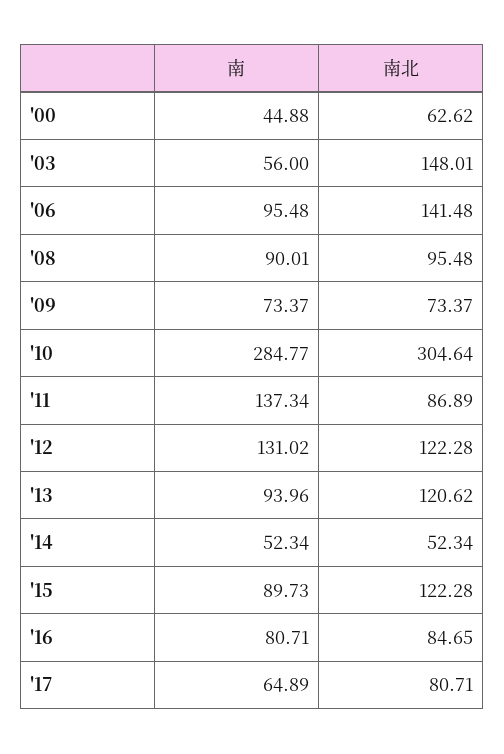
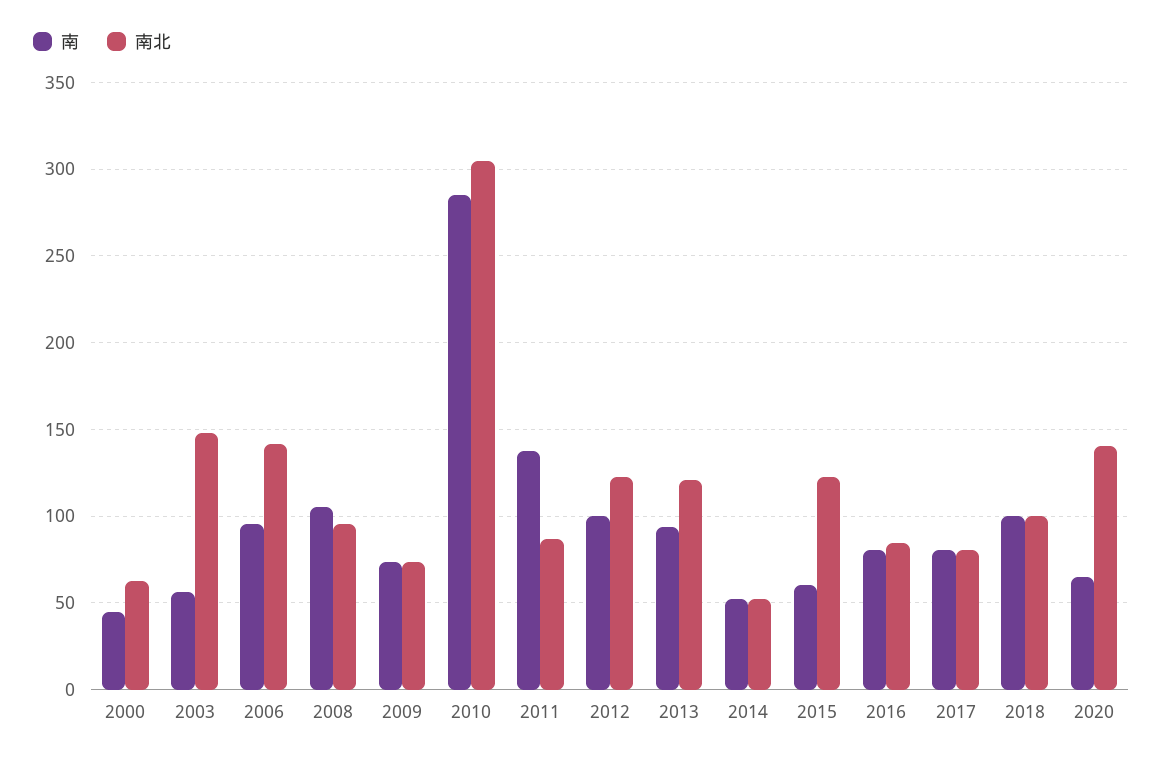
南, '08: 90.01 -> 105
南, '12: 131.02 -> 100
南, '15: 89.73 -> 60
南, '17: 64.89 -> 80
南, 2018: none -> 100
南北, 2018: none -> 100
南, 2020: none -> 65
南北, 2020: none -> 140

